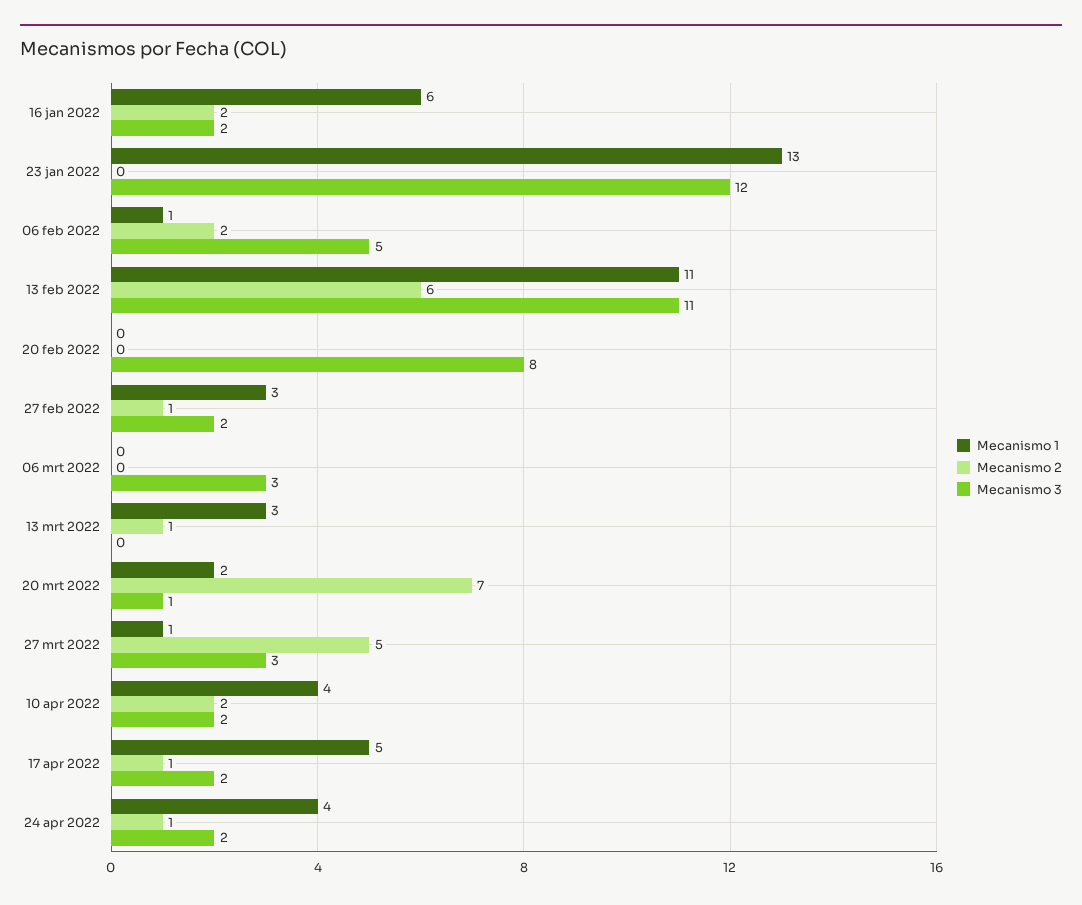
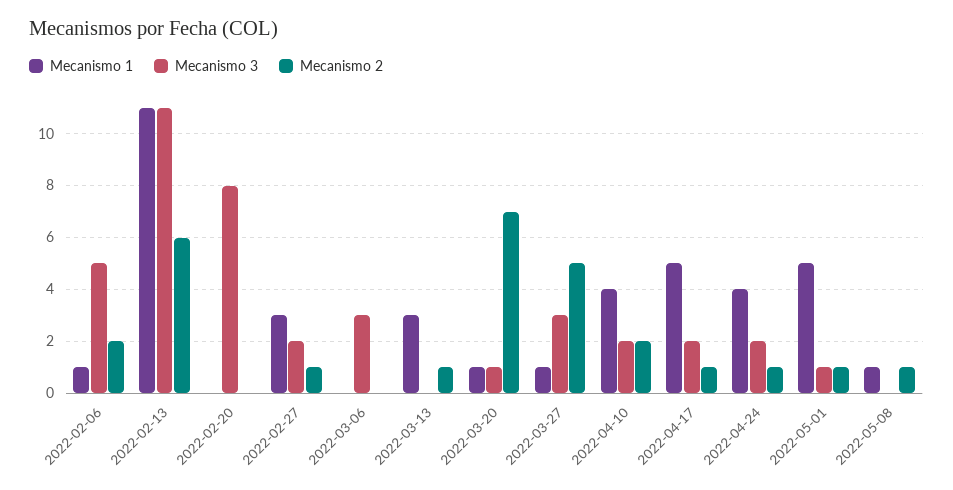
Mecanismo 1, 16 jan 2022: 6 -> none
Mecanismo 2, 16 jan 2022: 2 -> none
Mecanismo 3, 16 jan 2022: 2 -> none
Mecanismo 1, 23 jan 2022: 13 -> none
Mecanismo 2, 23 jan 2022: 0 -> none
Mecanismo 3, 23 jan 2022: 12 -> none
Mecanismo 1, 20 mrt 2022: 2 -> 1
Mecanismo 1, 2022-05-01: none -> 5
Mecanismo 3, 2022-05-01: none -> 1
Mecanismo 2, 2022-05-01: none -> 1
Mecanismo 1, 2022-05-08: none -> 1
Mecanismo 3, 2022-05-08: none -> 0
Mecanismo 2, 2022-05-08: none -> 1

